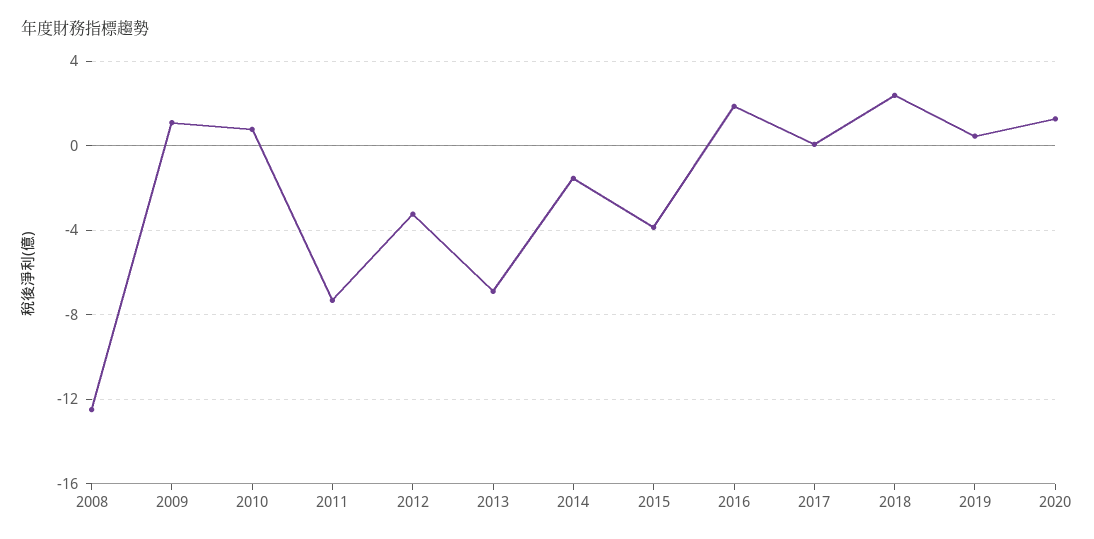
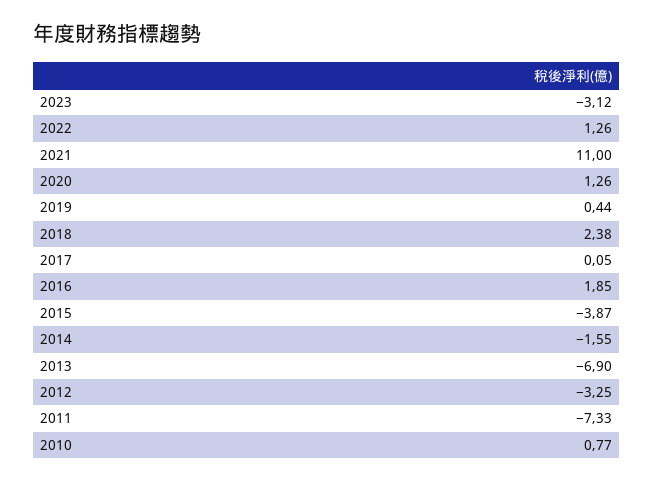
2008: -12.5 -> none
2009: 1 -> none
2023: none -> -3.12
2022: none -> 1.26
2021: none -> 11

